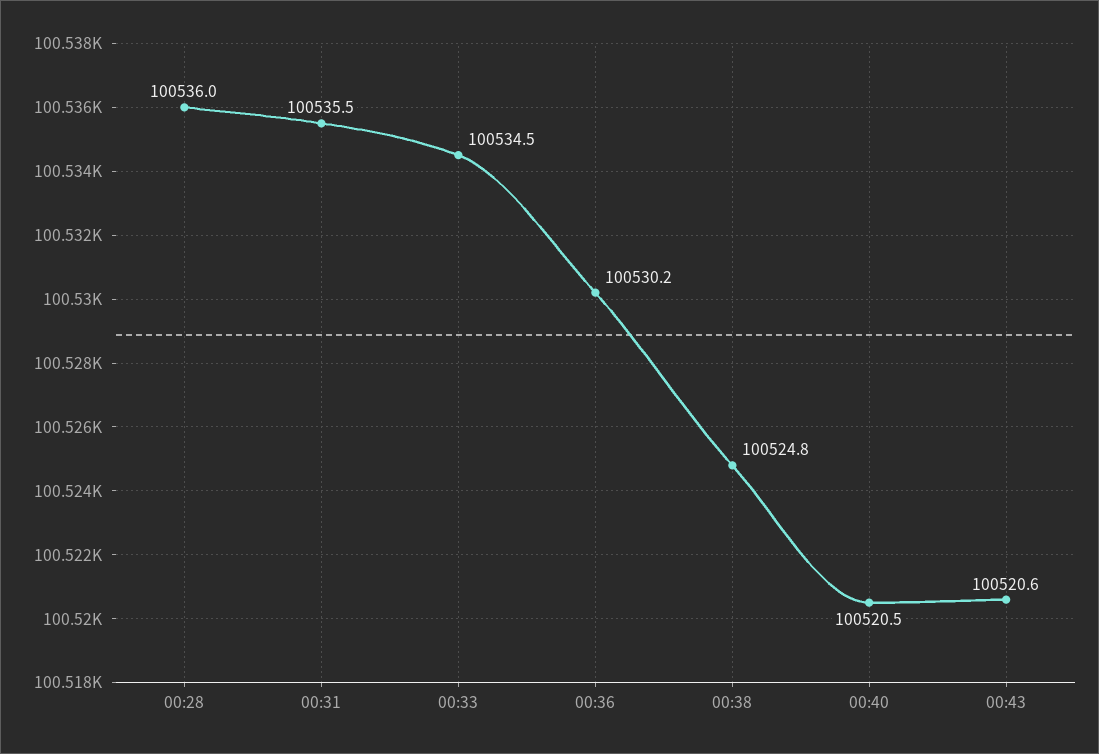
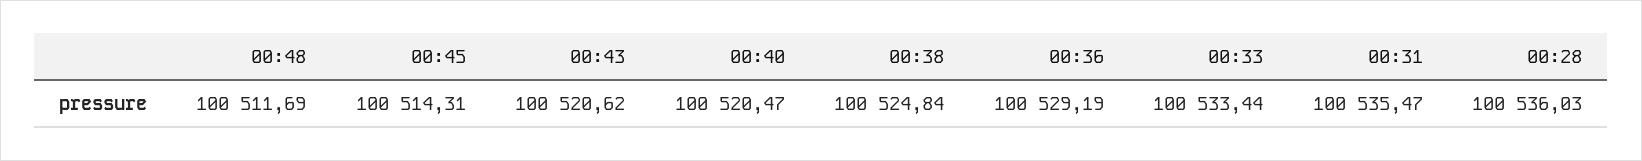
00:33: 100534.5 -> 100533.44
00:36: 100530.2 -> 100529.19
00:48: none -> 100511.69
00:45: none -> 100514.31

